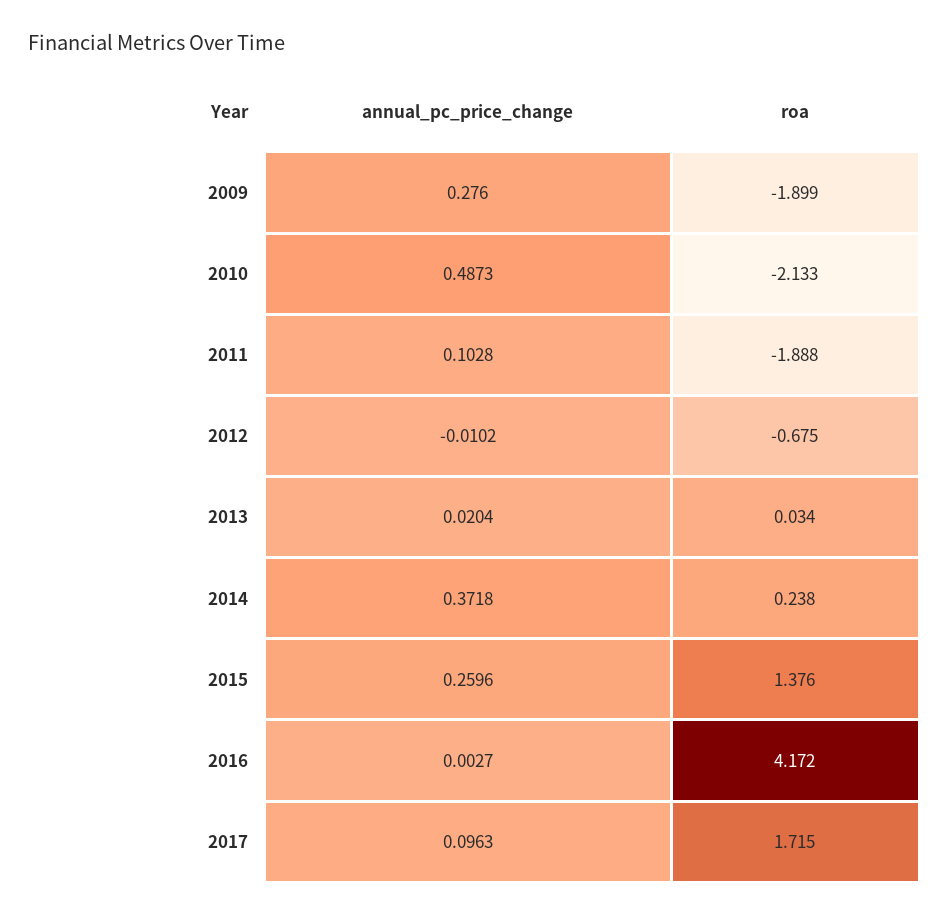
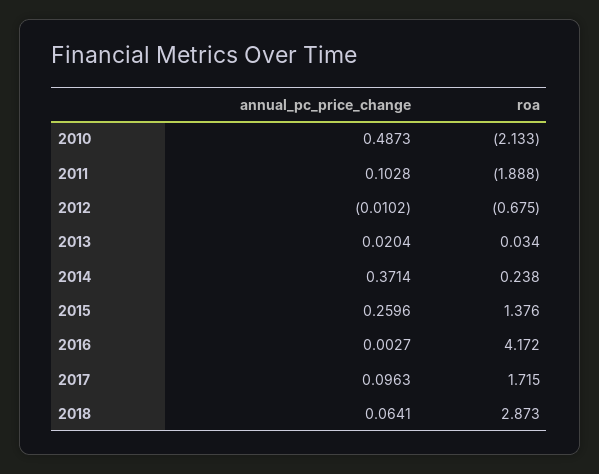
annual_pc_price_change, 2009: 0.276 -> none
roa, 2009: -1.899 -> none
annual_pc_price_change, 2014: 0.3718 -> 0.3714
annual_pc_price_change, 2018: none -> 0.0641
roa, 2018: none -> 2.873

